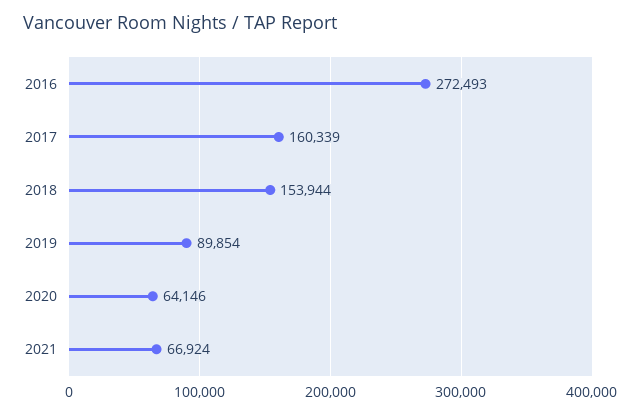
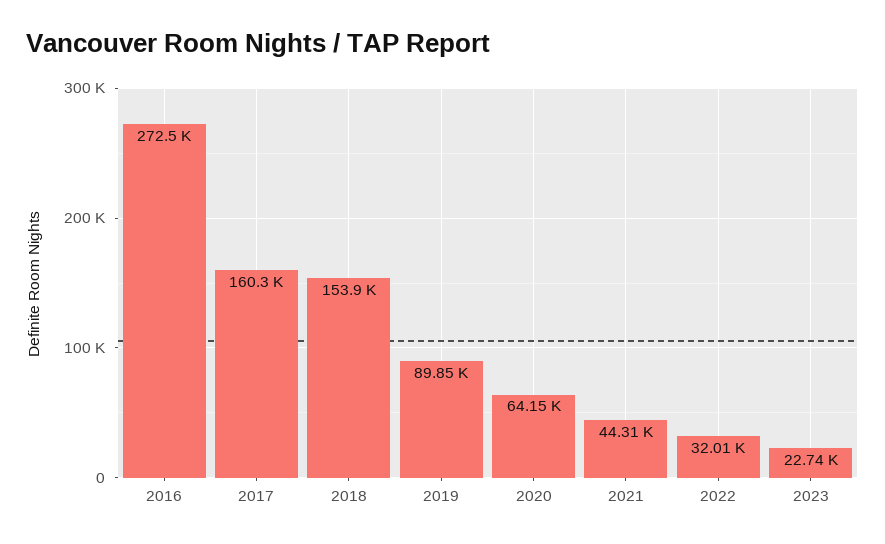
2021: 66924 -> 44310
2022: none -> 32010
2023: none -> 22740

